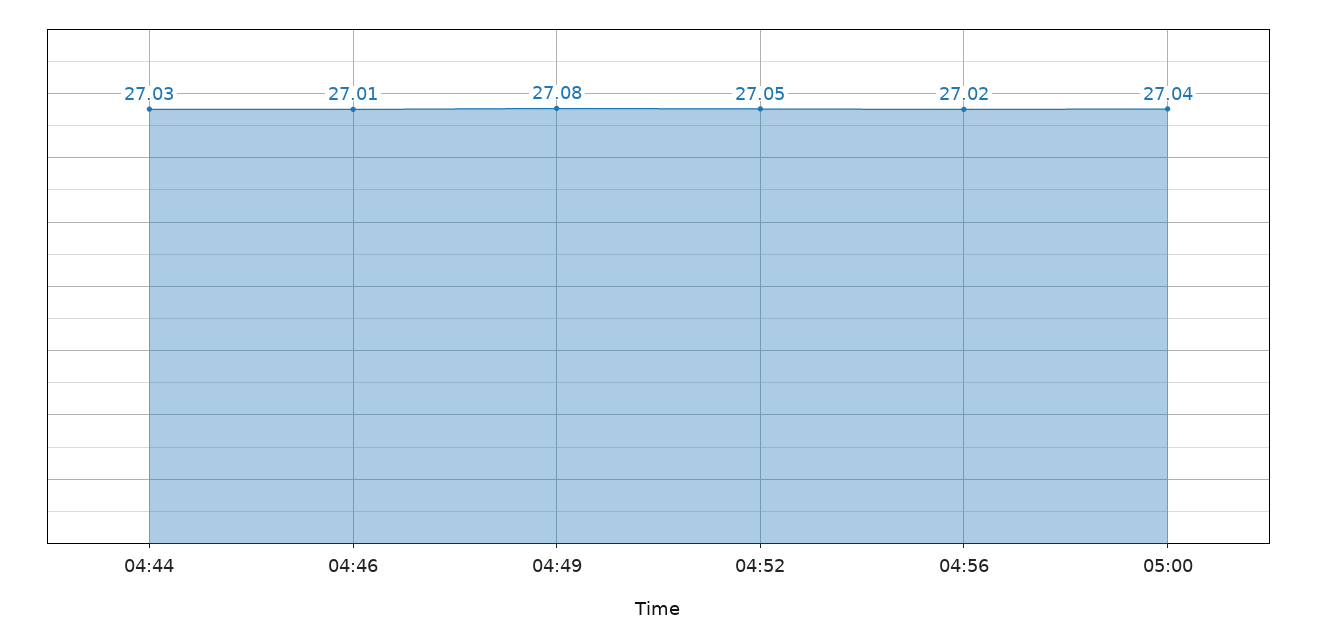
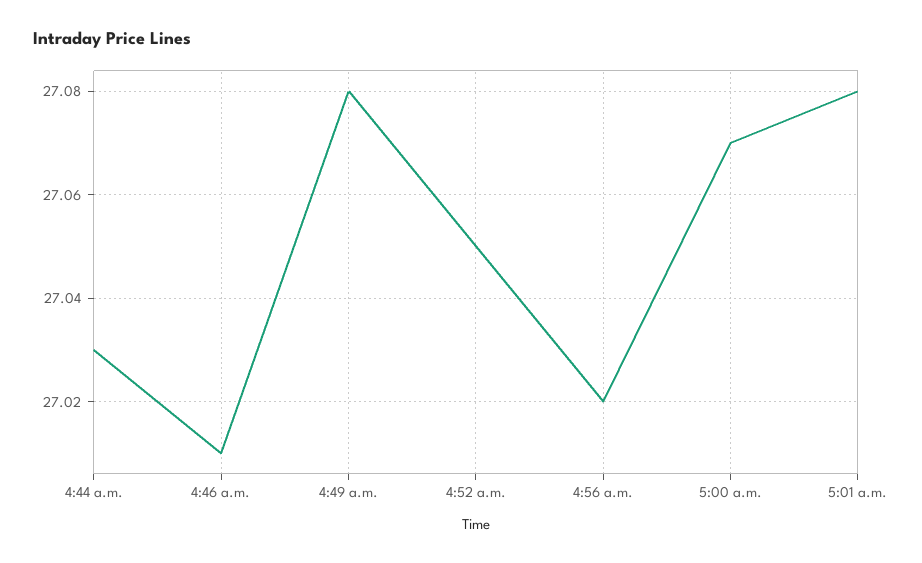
05:00: 27.04 -> 27.07
5:01 a.m.: none -> 27.08

